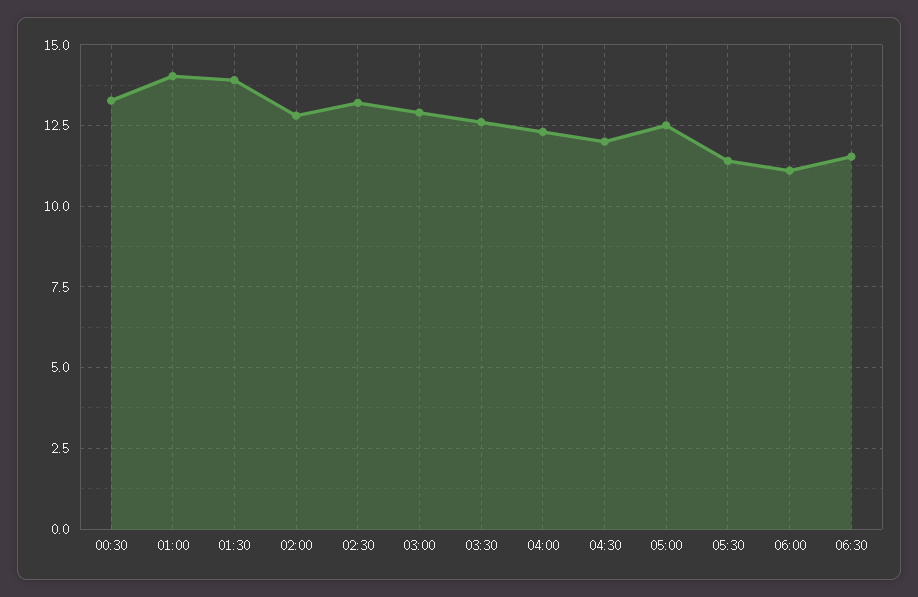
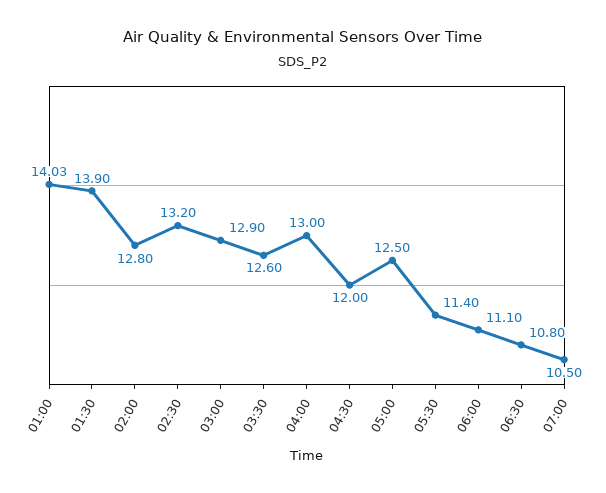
00:30: 13.25 -> none
04:00: 12.25 -> 13
06:30: 11.5 -> 10.8
07:00: none -> 10.5

